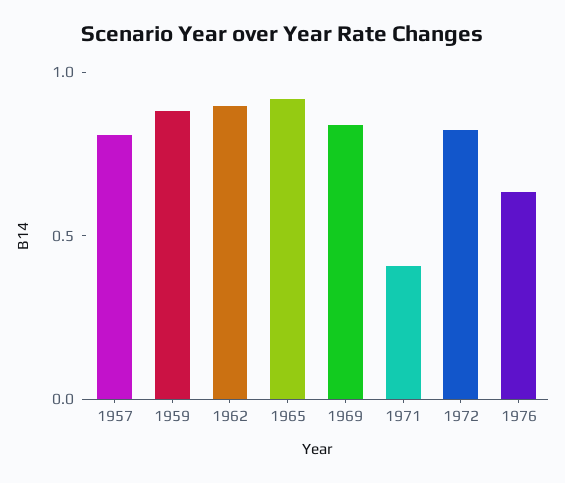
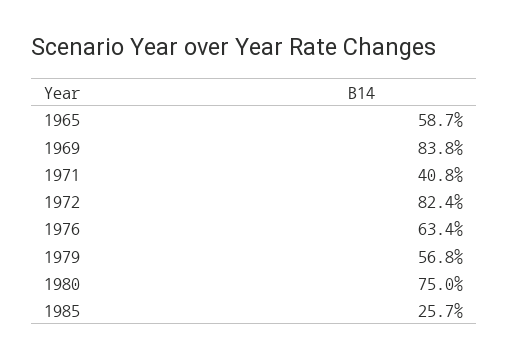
1957: 0.8 -> none
1959: 0.9 -> none
1962: 0.9 -> none
1965: 0.9 -> 0.587
1979: none -> 0.568
1980: none -> 0.75
1985: none -> 0.257

